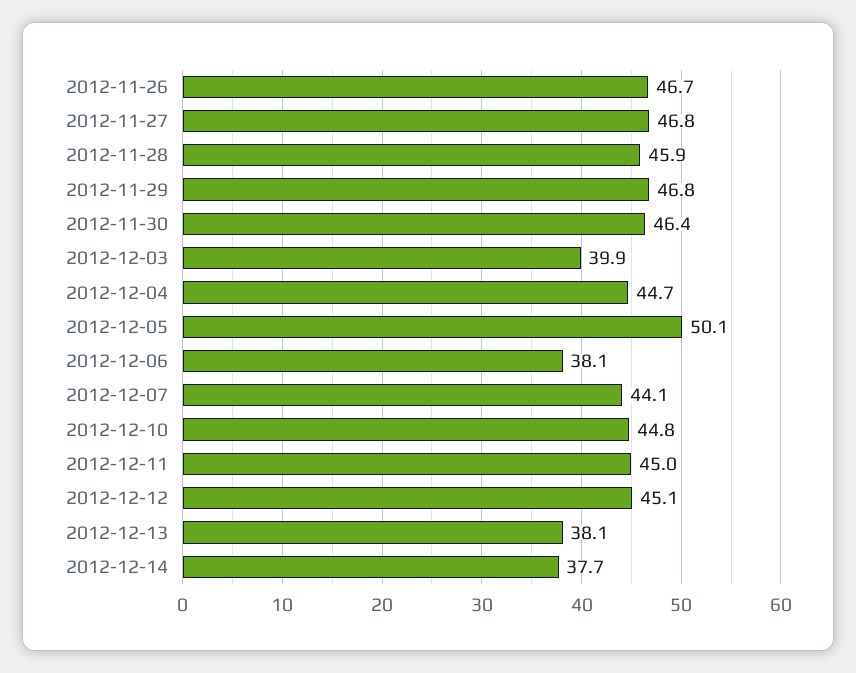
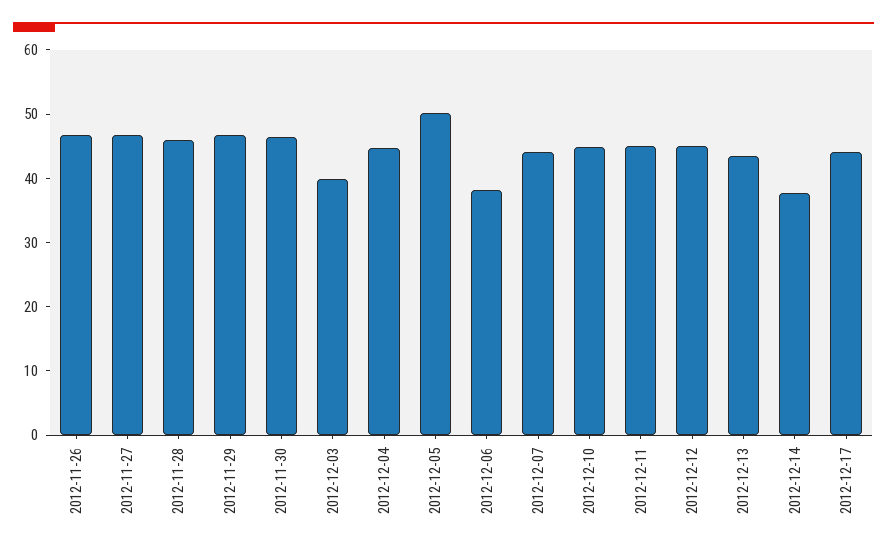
2012-12-13: 38.1 -> 44
2012-12-17: none -> 44

